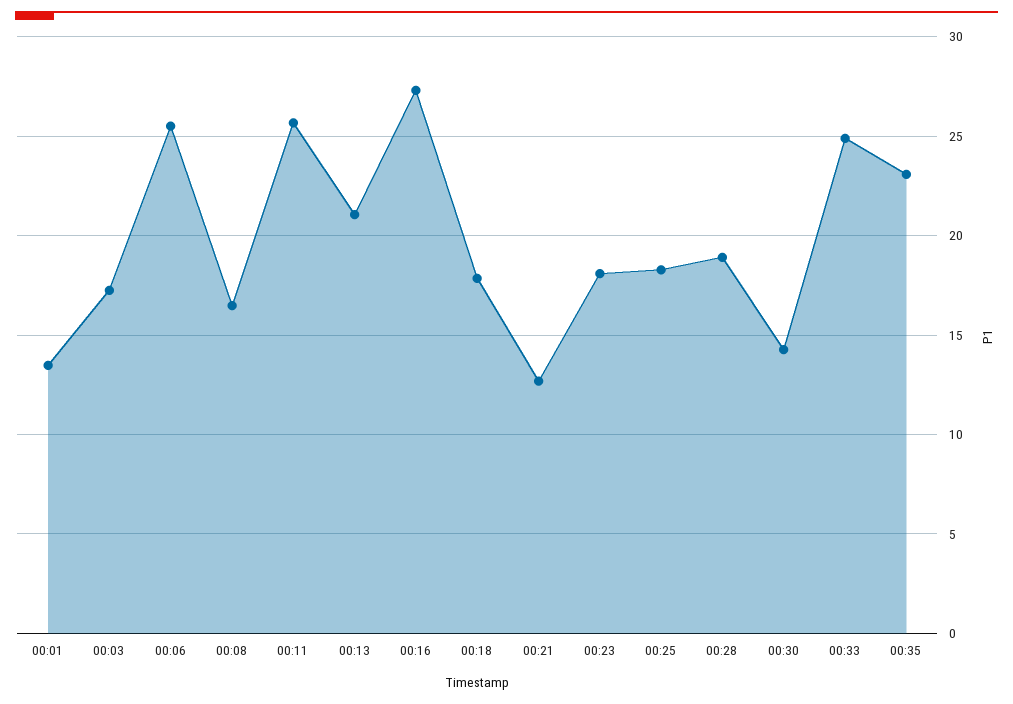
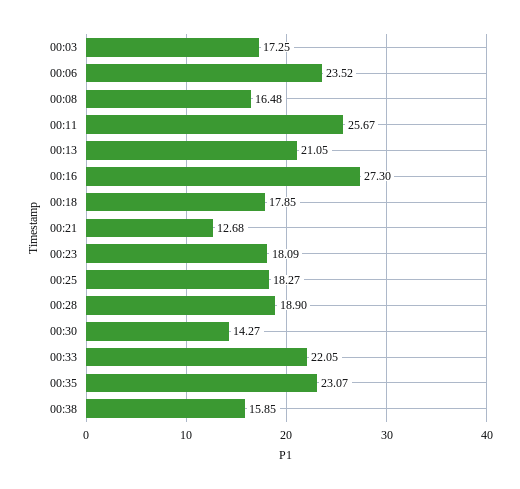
00:01: 13.5 -> none
00:06: 25.5 -> 23.52
00:33: 25 -> 22.05
00:38: none -> 15.85

